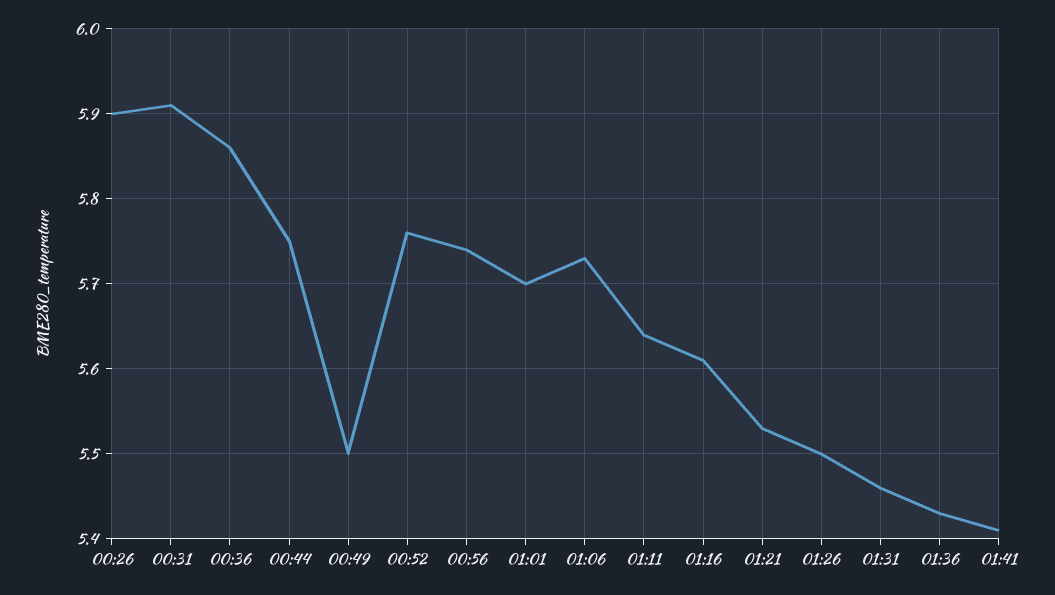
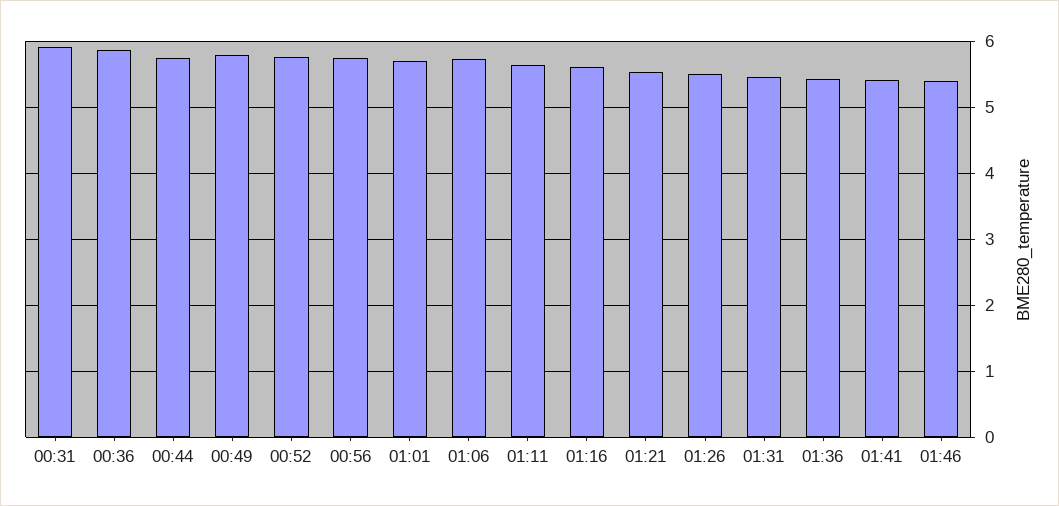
00:26: 5.9 -> none
00:49: 5.5 -> 5.8
01:46: none -> 5.4

